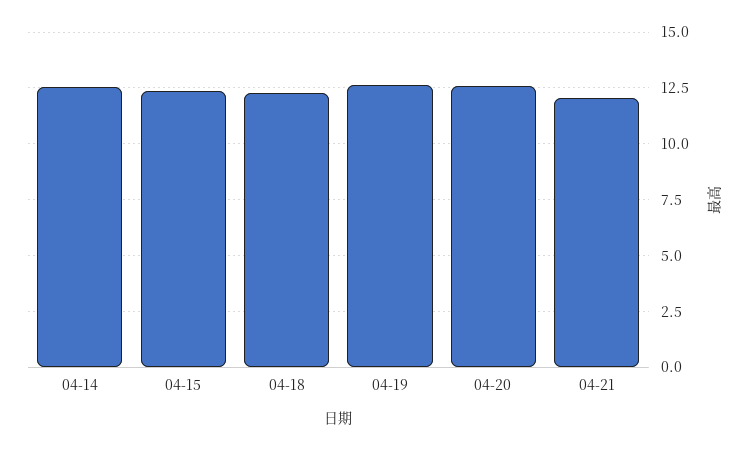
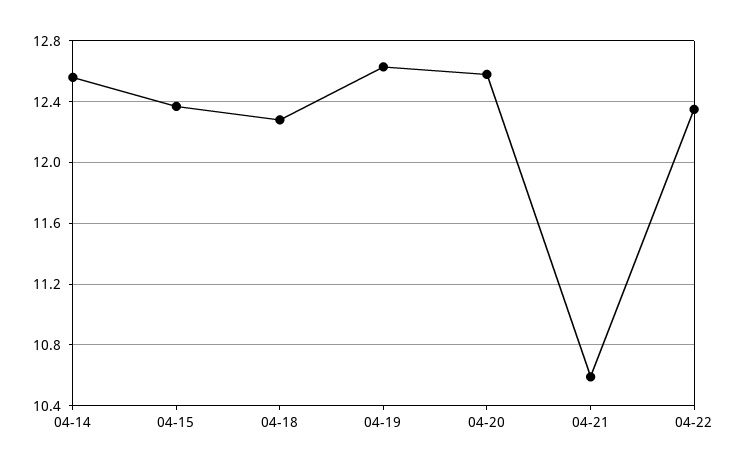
04-21: 12 -> 10.6
04-22: none -> 12.35

